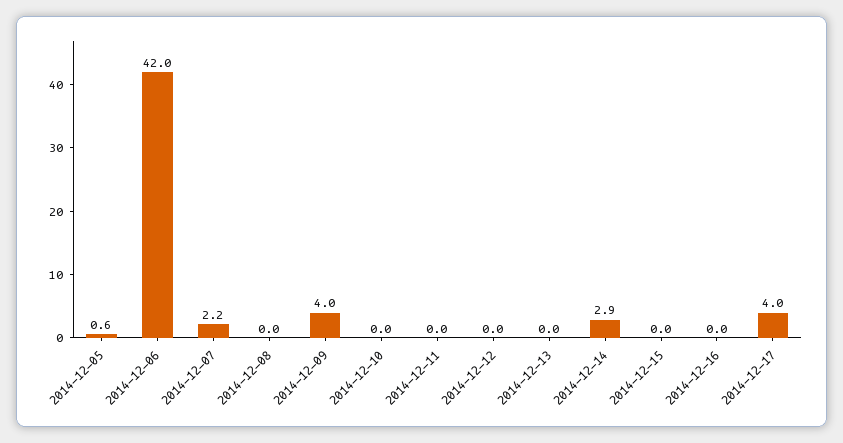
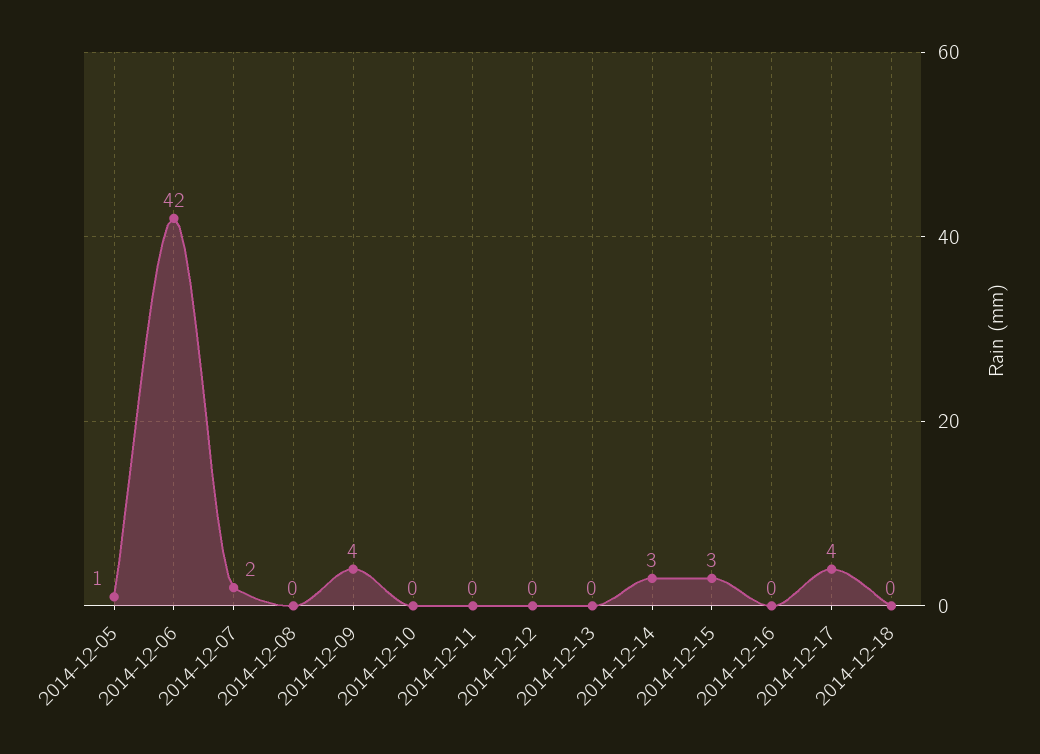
2014-12-15: 0 -> 3
2014-12-18: none -> 0

